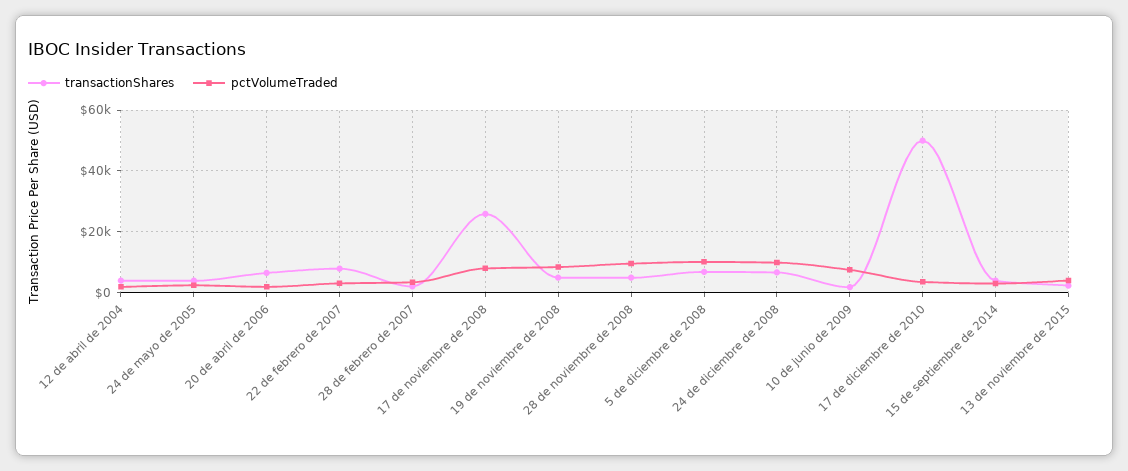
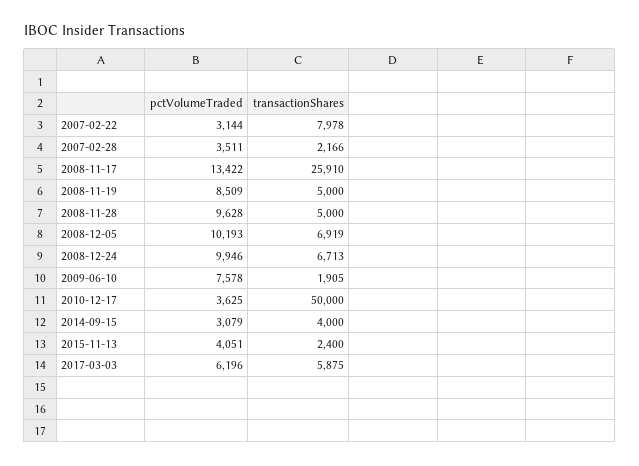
transactionShares, 12 de abril de 2004: 4000 -> none
pctVolumeTraded, 12 de abril de 2004: 2000 -> none
transactionShares, 24 de mayo de 2005: 4000 -> none
pctVolumeTraded, 24 de mayo de 2005: 2000 -> none
transactionShares, 20 de abril de 2006: 6000 -> none
pctVolumeTraded, 20 de abril de 2006: 2000 -> none
pctVolumeTraded, 17 de noviembre de 2008: 8000 -> 13422
pctVolumeTraded, 2017-03-03: none -> 6196
transactionShares, 2017-03-03: none -> 5875

